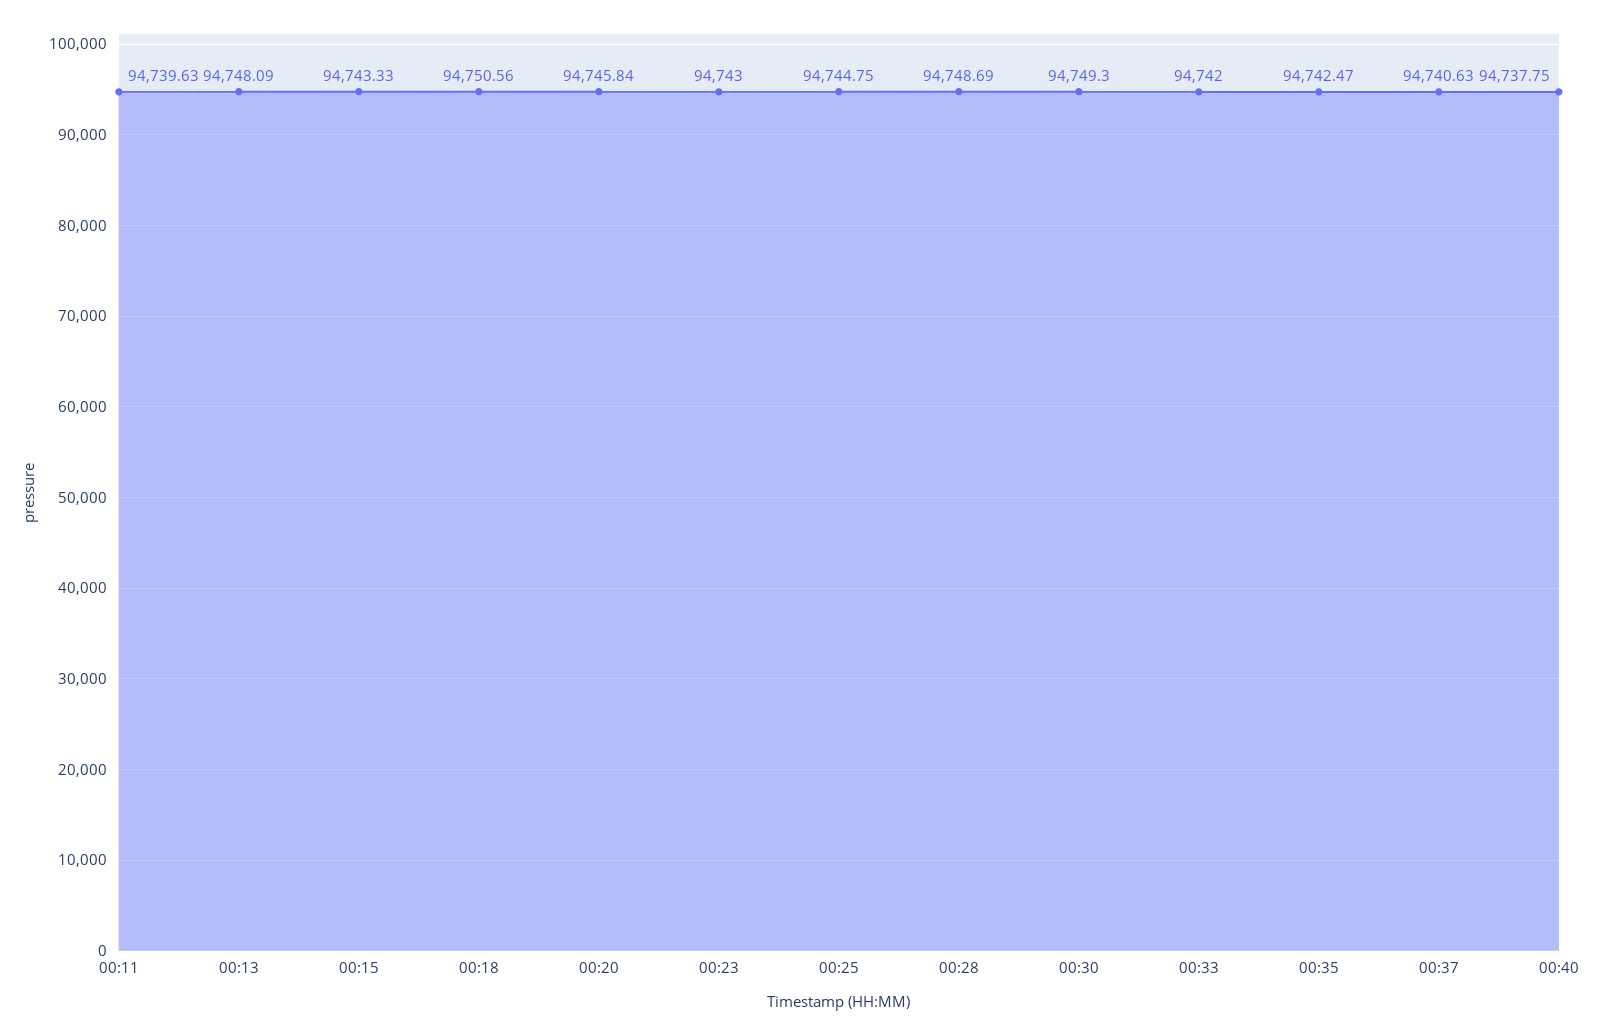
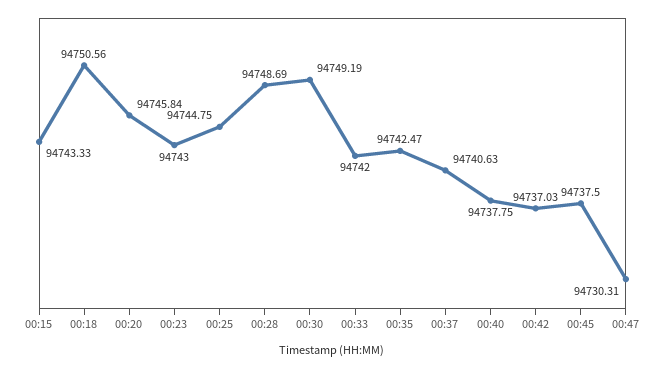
00:11: 94739.63 -> none
00:13: 94748.09 -> none
00:30: 94749.3 -> 94749.19
00:42: none -> 94737.03
00:45: none -> 94737.5
00:47: none -> 94730.31

